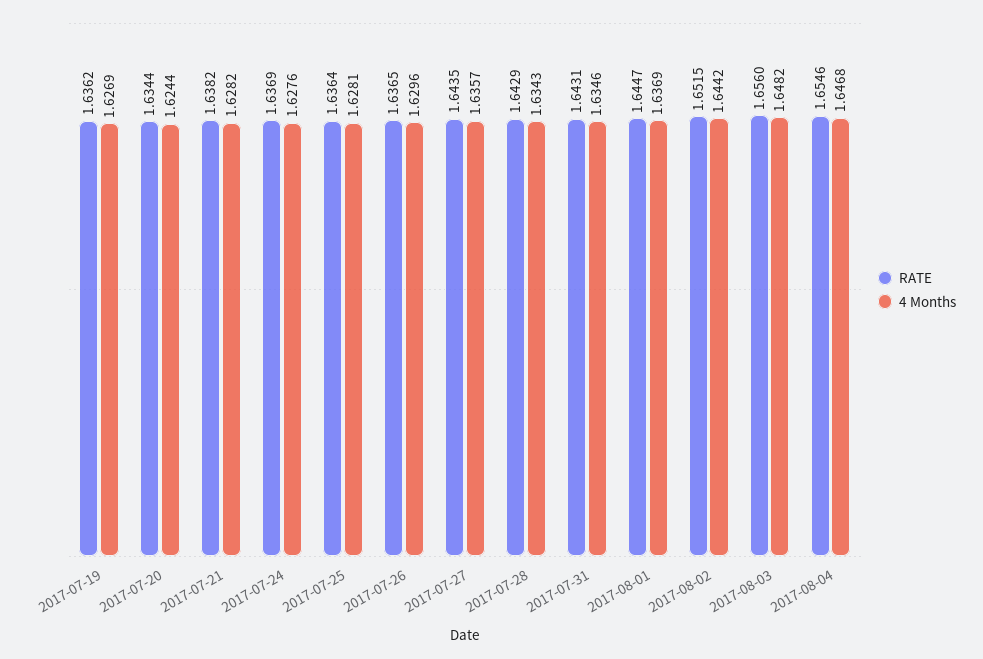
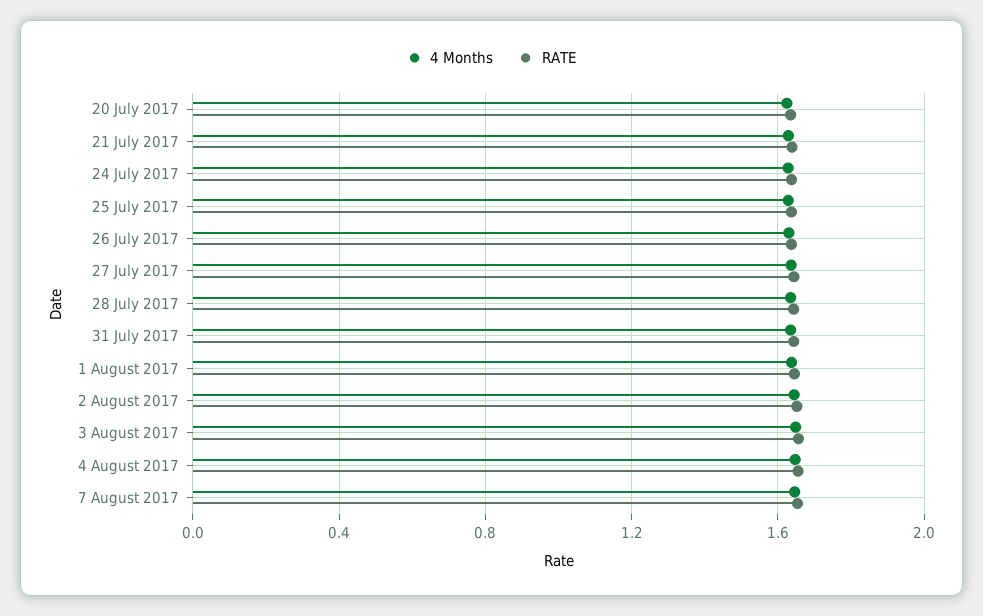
RATE, 2017-07-19: 1.6362 -> none
4 Months, 2017-07-19: 1.6269 -> none
4 Months, 7 August 2017: none -> 1.65
RATE, 7 August 2017: none -> 1.65

